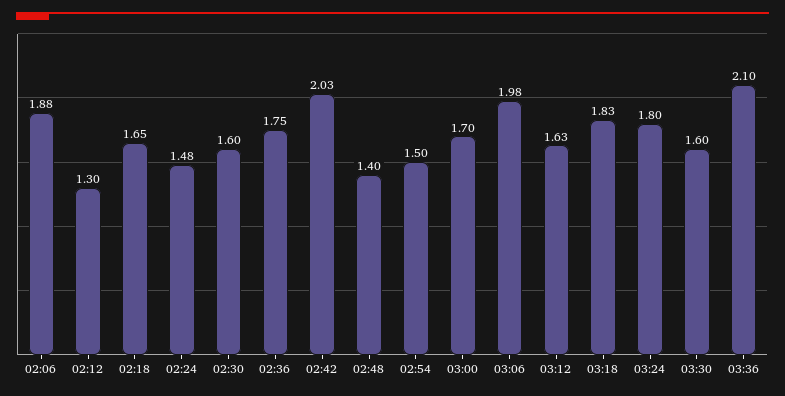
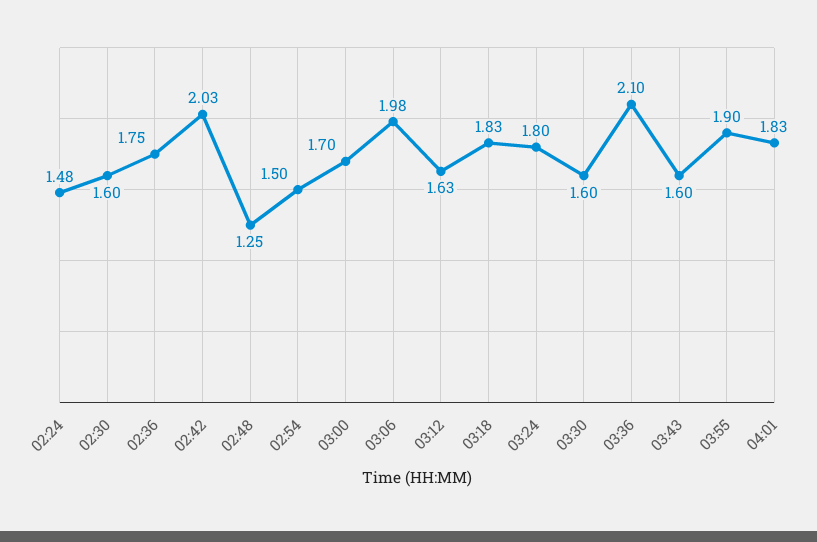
02:06: 1.88 -> none
02:12: 1.3 -> none
02:18: 1.65 -> none
02:48: 1.4 -> 1.25
03:43: none -> 1.6
03:55: none -> 1.9
04:01: none -> 1.83

